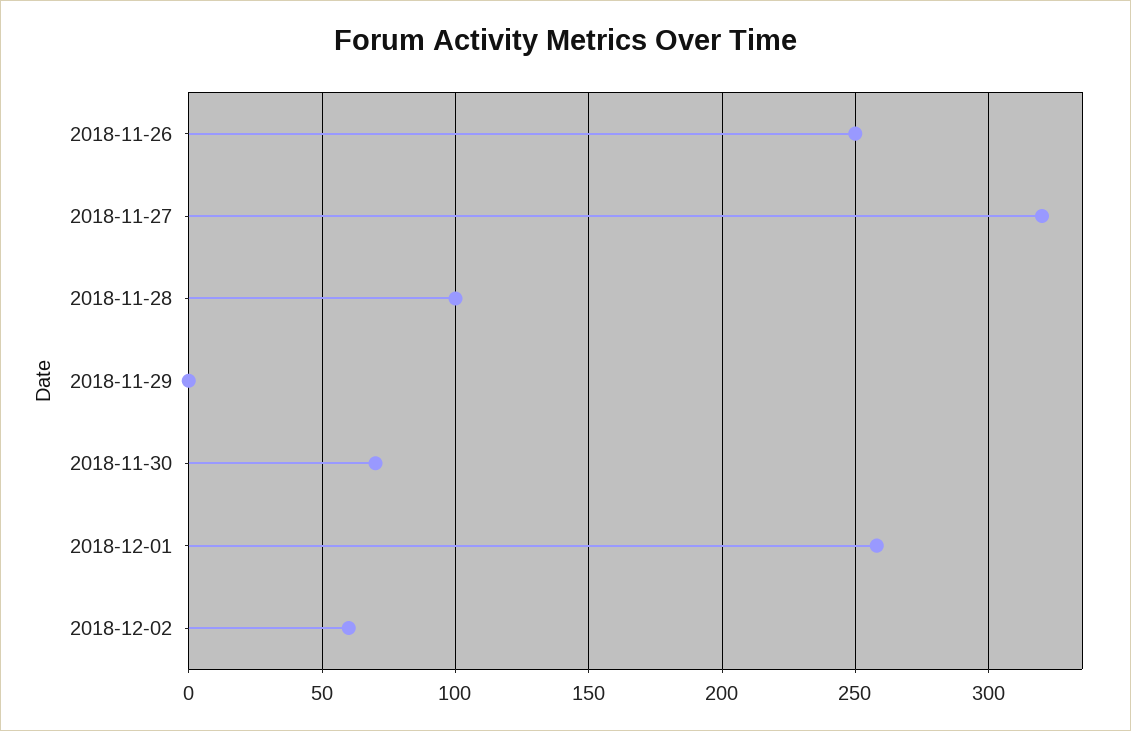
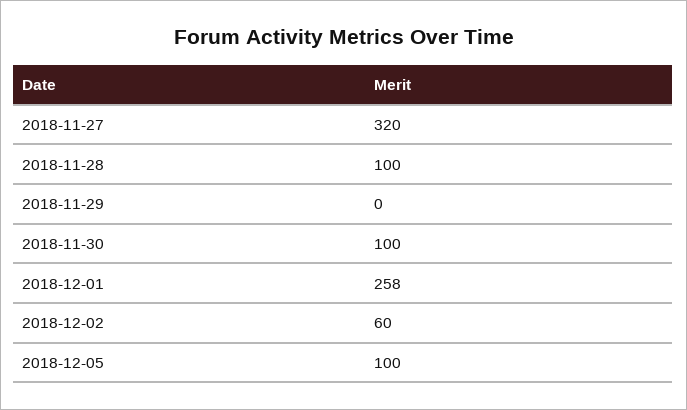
2018-11-26: 250 -> none
2018-11-30: 70 -> 100
2018-12-05: none -> 100

